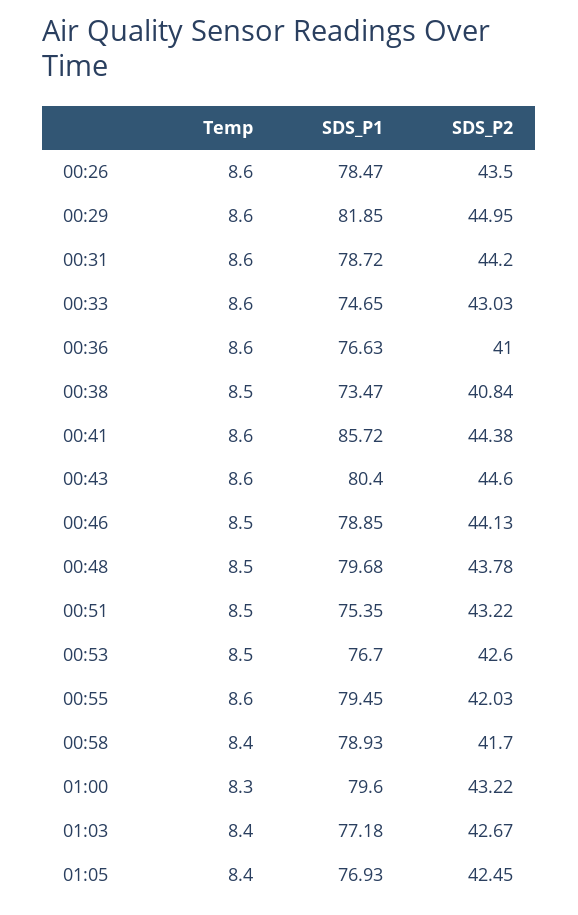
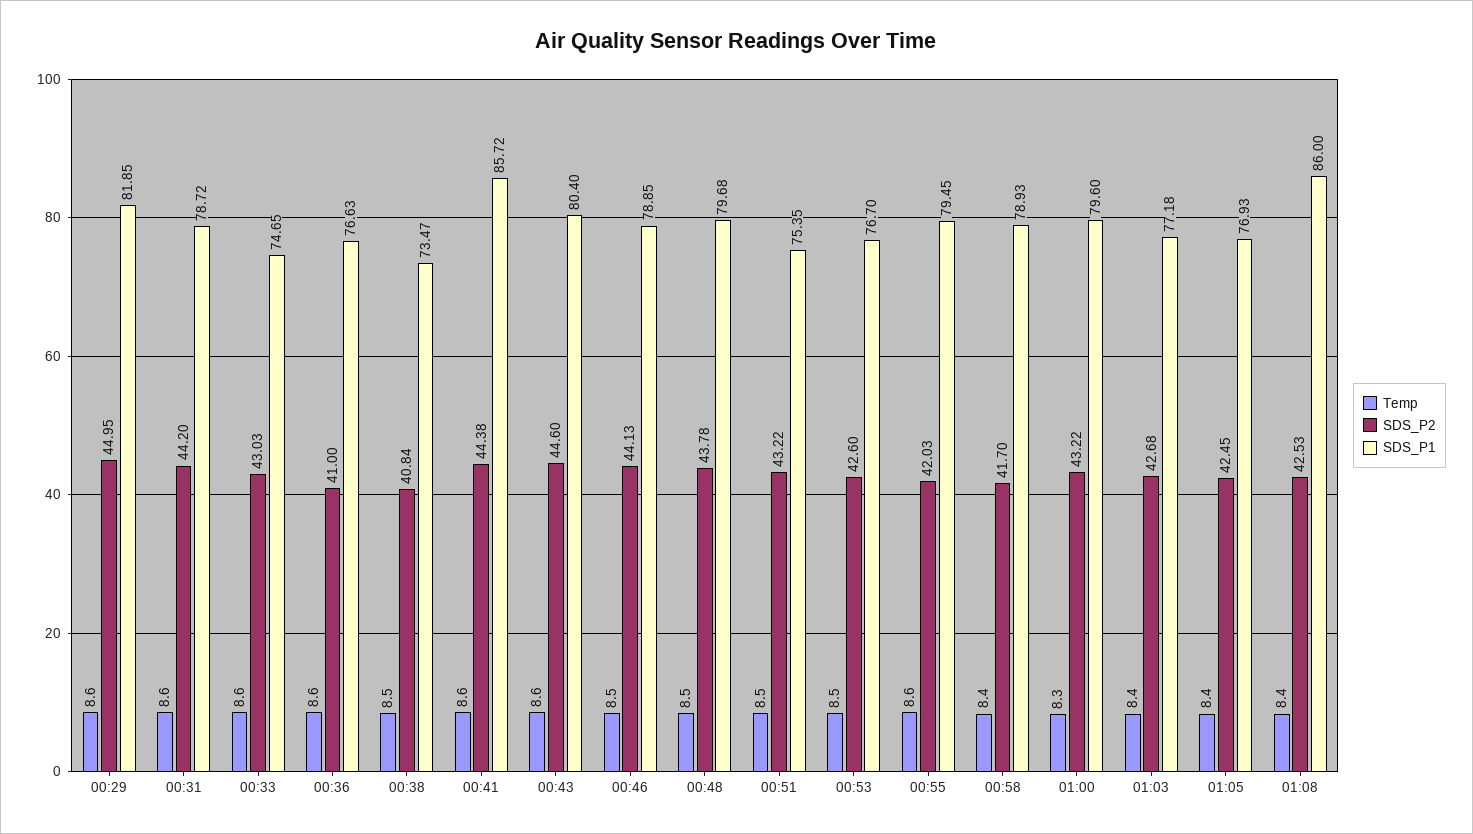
Temp, 00:26: 8.6 -> none
SDS_P1, 00:26: 78.47 -> none
SDS_P2, 00:26: 43.5 -> none
SDS_P2, 01:03: 42.67 -> 42.68
Temp, 01:08: none -> 8.4
SDS_P2, 01:08: none -> 42.53
SDS_P1, 01:08: none -> 86

